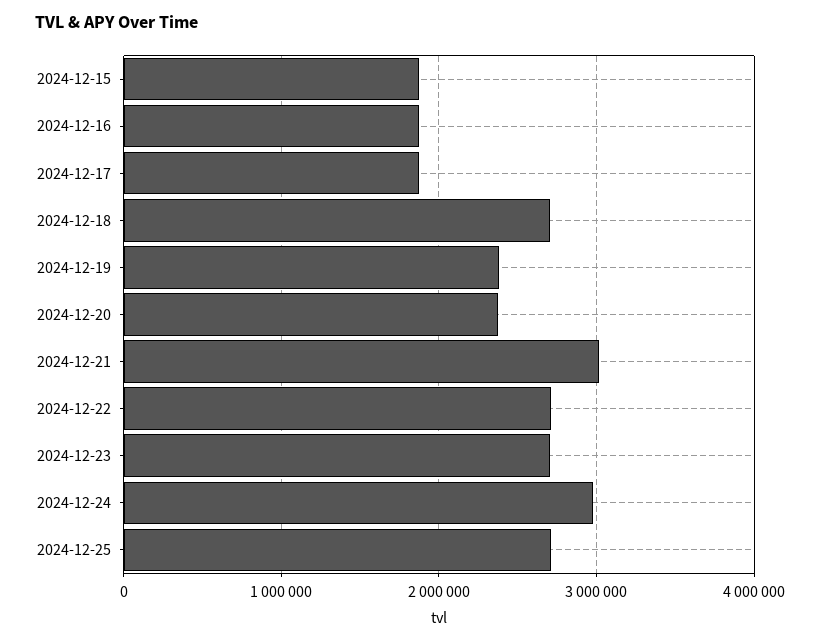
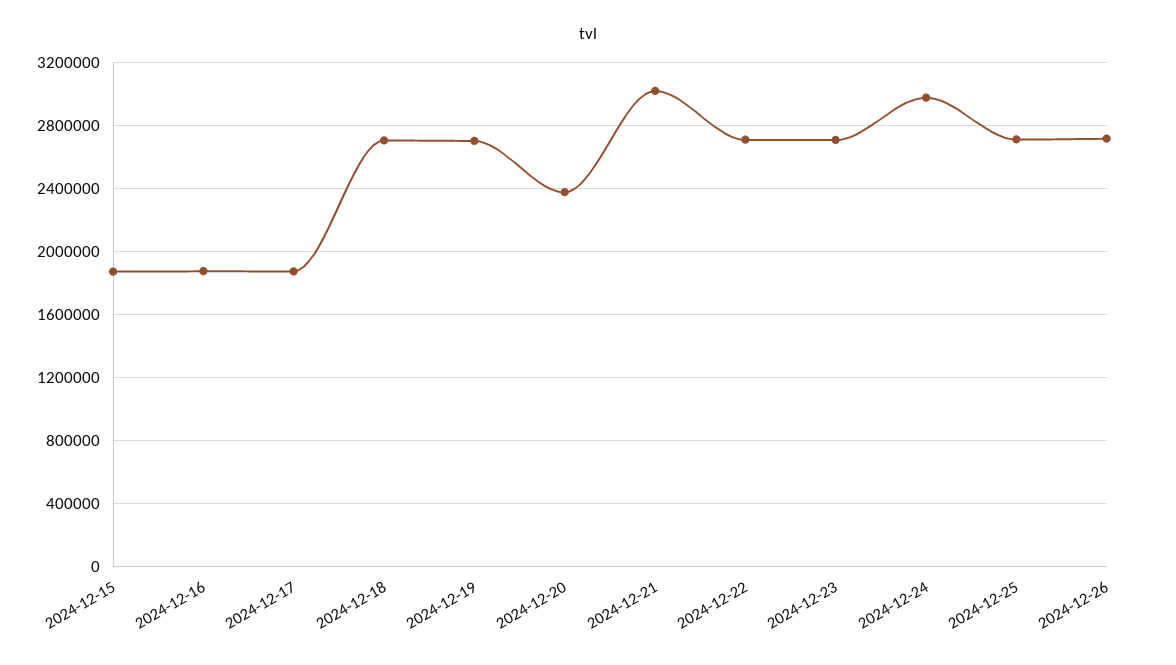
2024-12-19: 2400000 -> 2700000
2024-12-26: none -> 2700000

